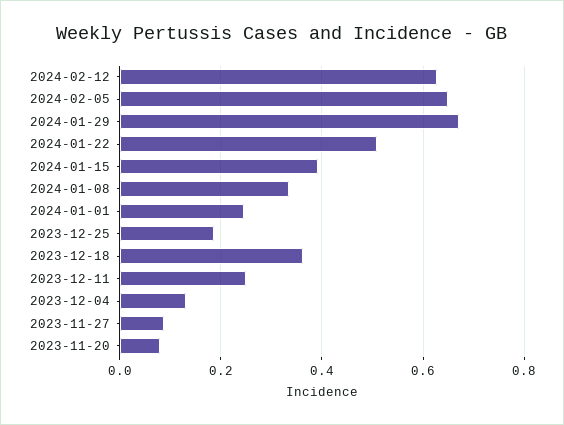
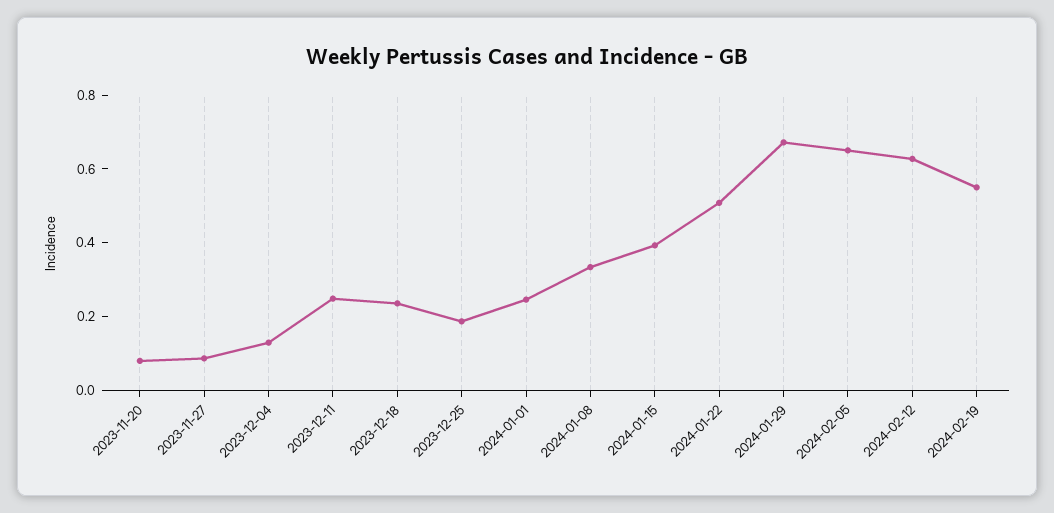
2023-12-18: 0.36 -> 0.25
2024-02-19: none -> 0.55

